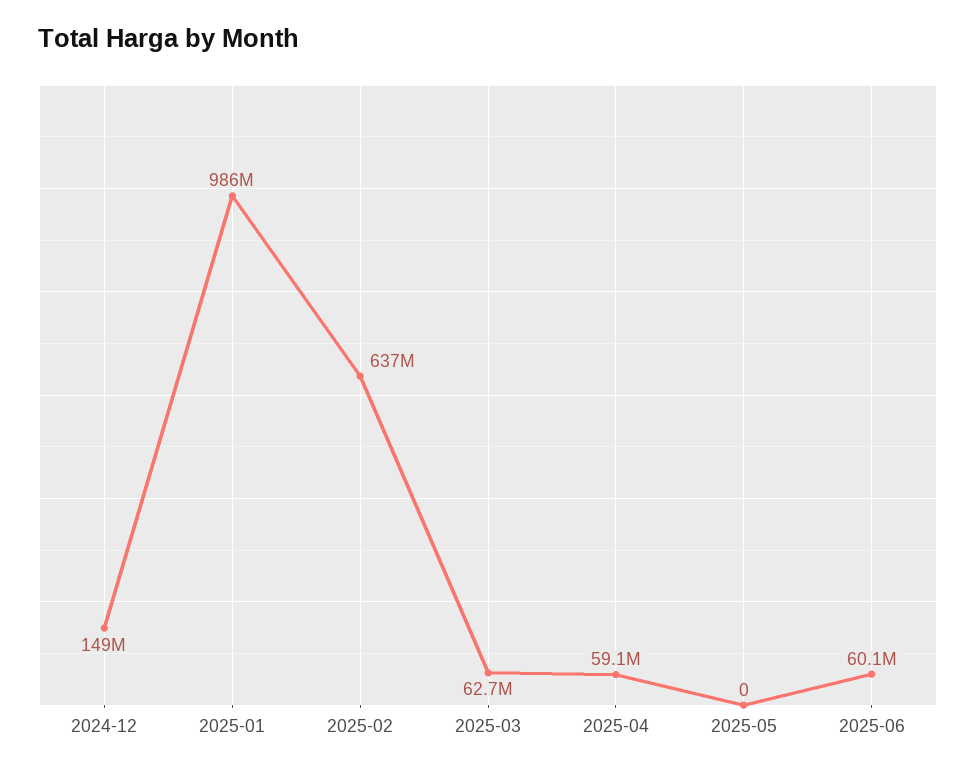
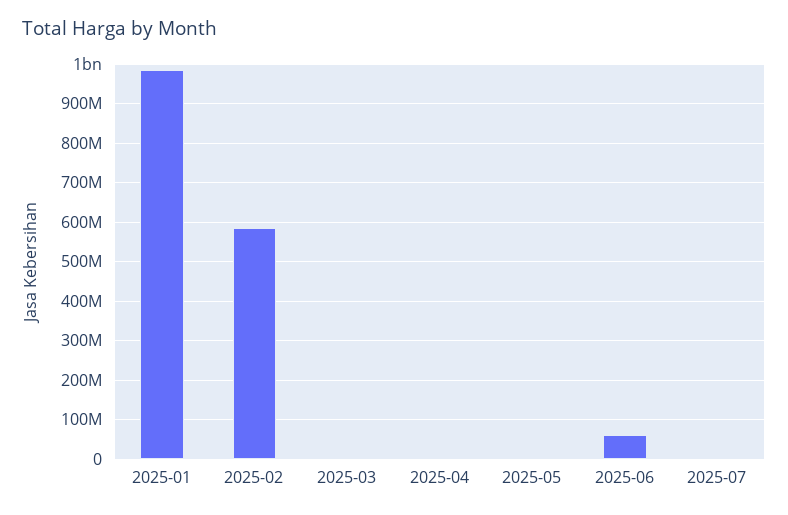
2024-12: 149000000 -> none
2025-02: 637000000 -> 580000000
2025-03: 62700000 -> 0
2025-04: 59100000 -> 0
2025-07: none -> 0

